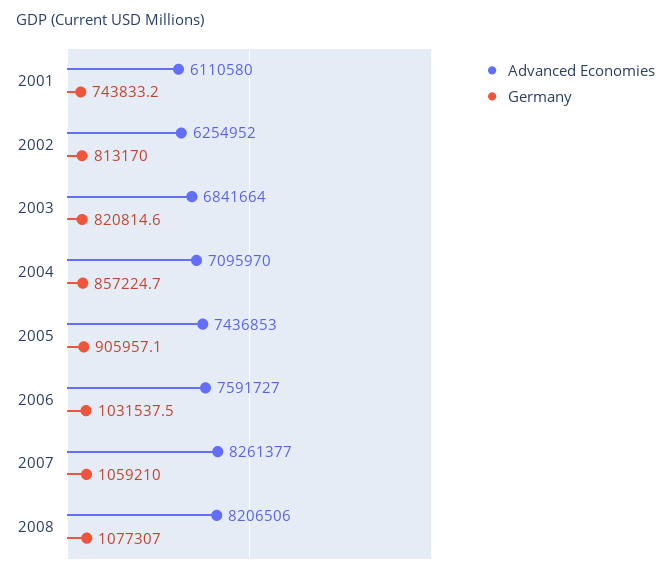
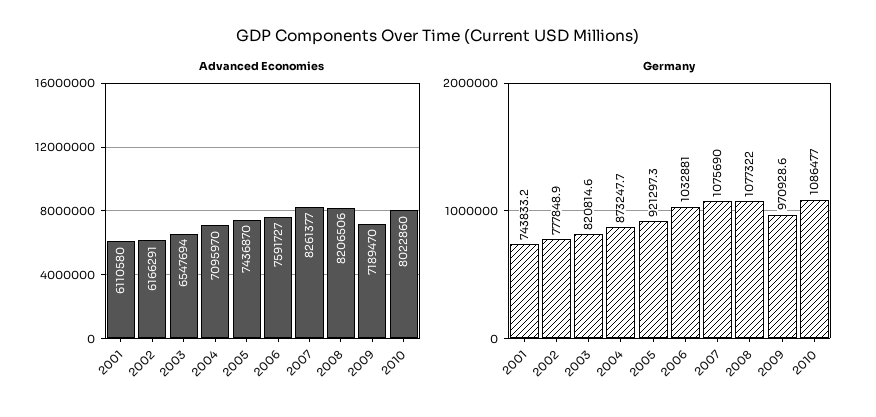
Advanced Economies, 2002: 6254952 -> 6166291
Germany, 2002: 813170 -> 777848.9
Advanced Economies, 2003: 6841664 -> 6547694
Germany, 2004: 857224.7 -> 873247.7
Advanced Economies, 2005: 7436853 -> 7436870
Germany, 2005: 905957.1 -> 921297.3
Germany, 2006: 1031537.5 -> 1032881
Germany, 2007: 1059210 -> 1075690
Germany, 2008: 1077307 -> 1077322
Advanced Economies, 2009: none -> 7189470
Advanced Economies, 2010: none -> 8022860
Germany, 2009: none -> 970928.6
Germany, 2010: none -> 1086477

